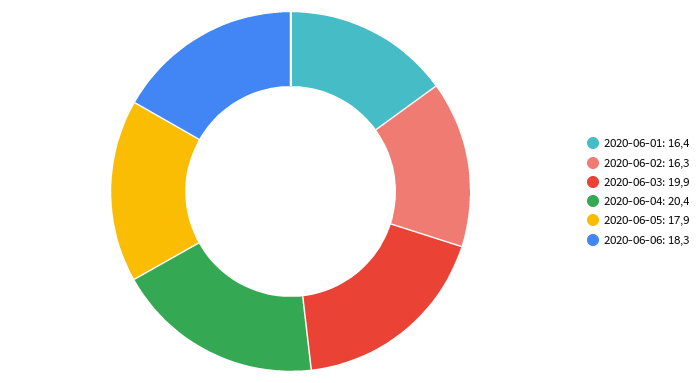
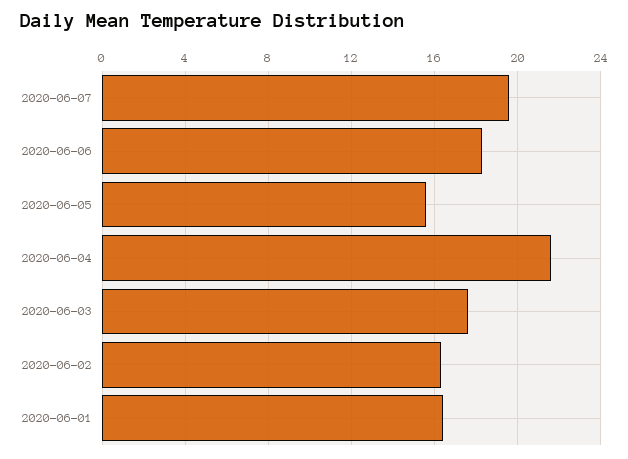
2020-06-03: 19.9 -> 17.5
2020-06-04: 20.4 -> 21.5
2020-06-05: 17.9 -> 15.5
2020-06-07: none -> 19.5

